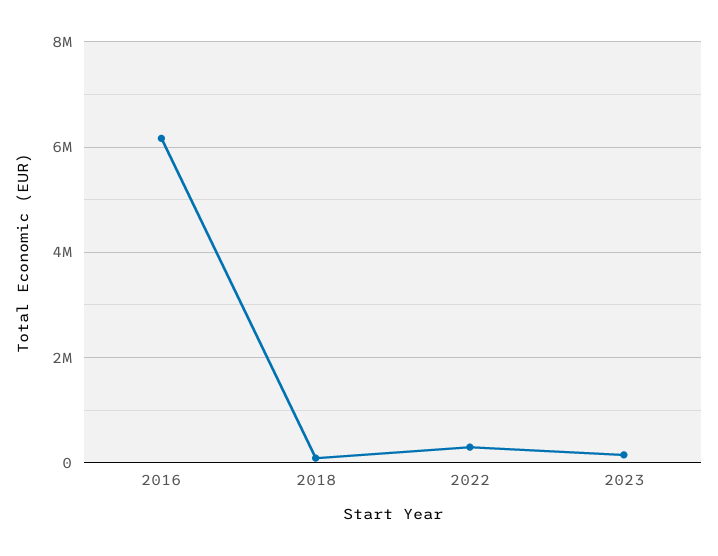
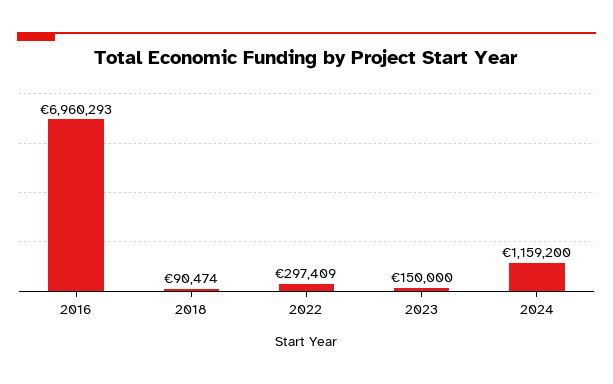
2016: 6200000 -> 6960293
2024: none -> 1159200

